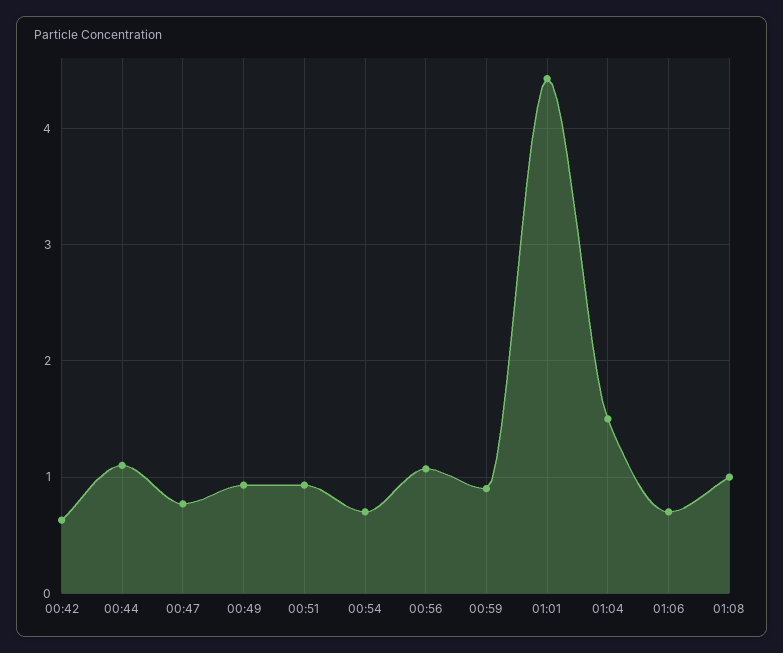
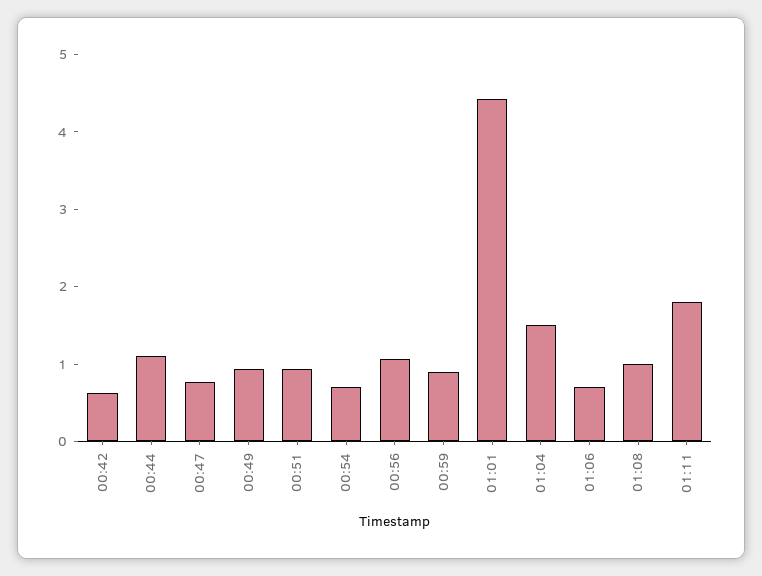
01:11: none -> 1.8

